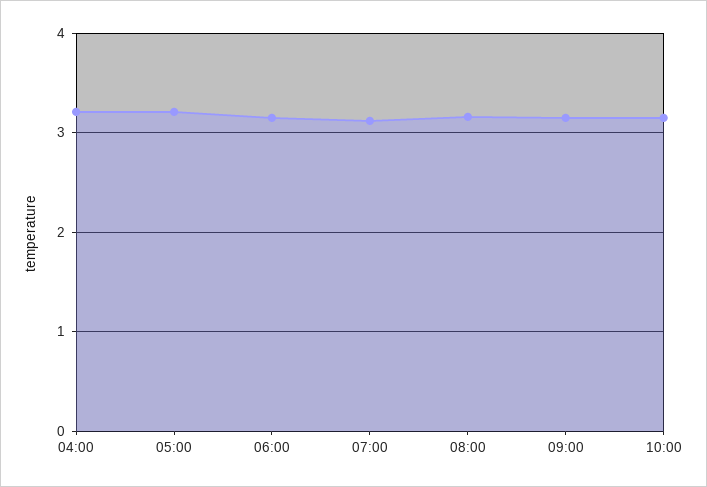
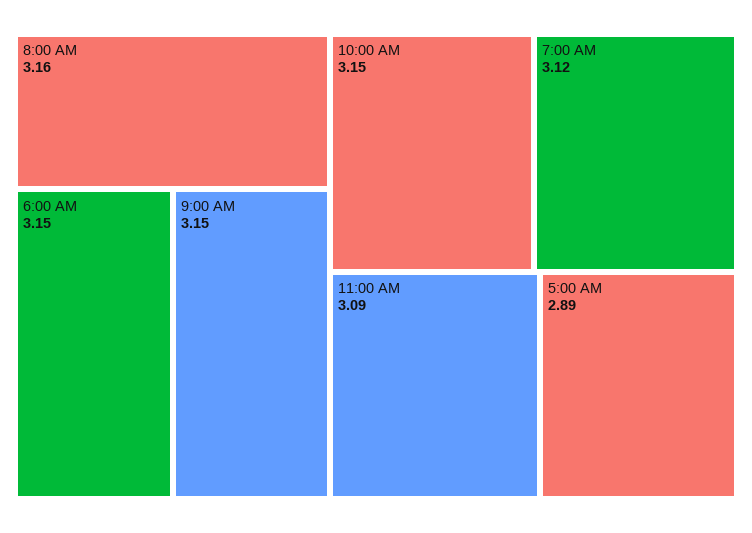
04:00: 3.2 -> none
05:00: 3.2 -> 2.89
11:00 AM: none -> 3.09

